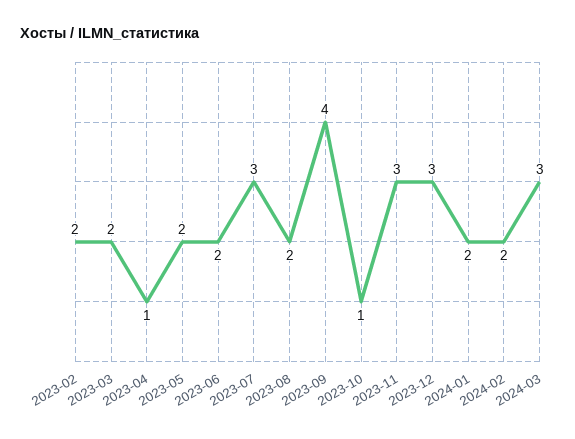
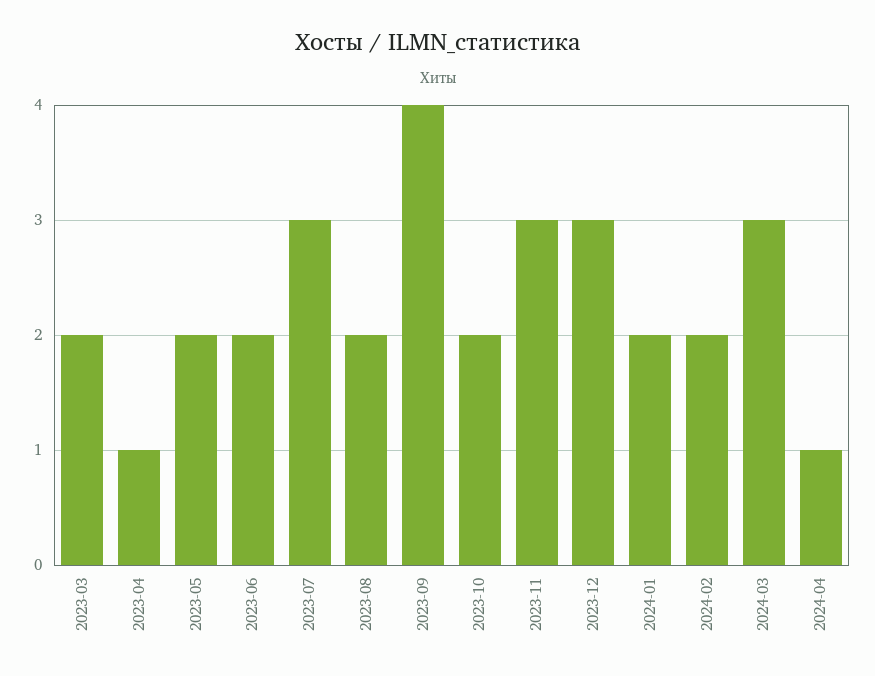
2023-02: 2 -> none
2023-10: 1 -> 2
2024-04: none -> 1

